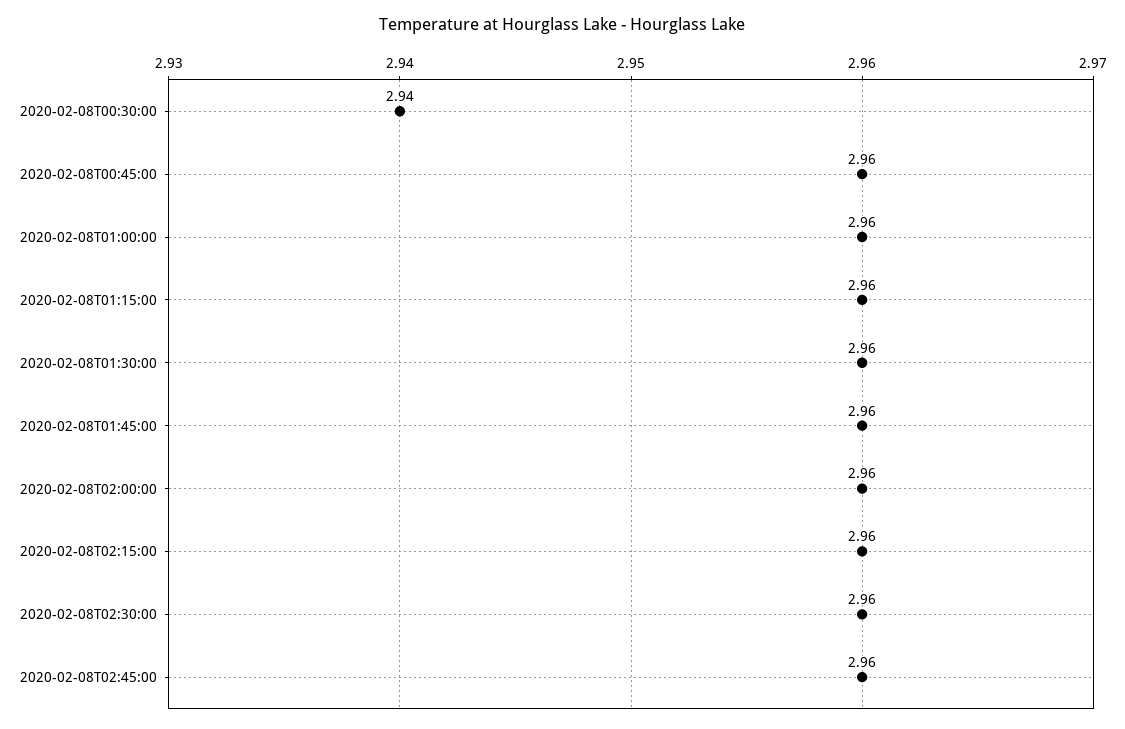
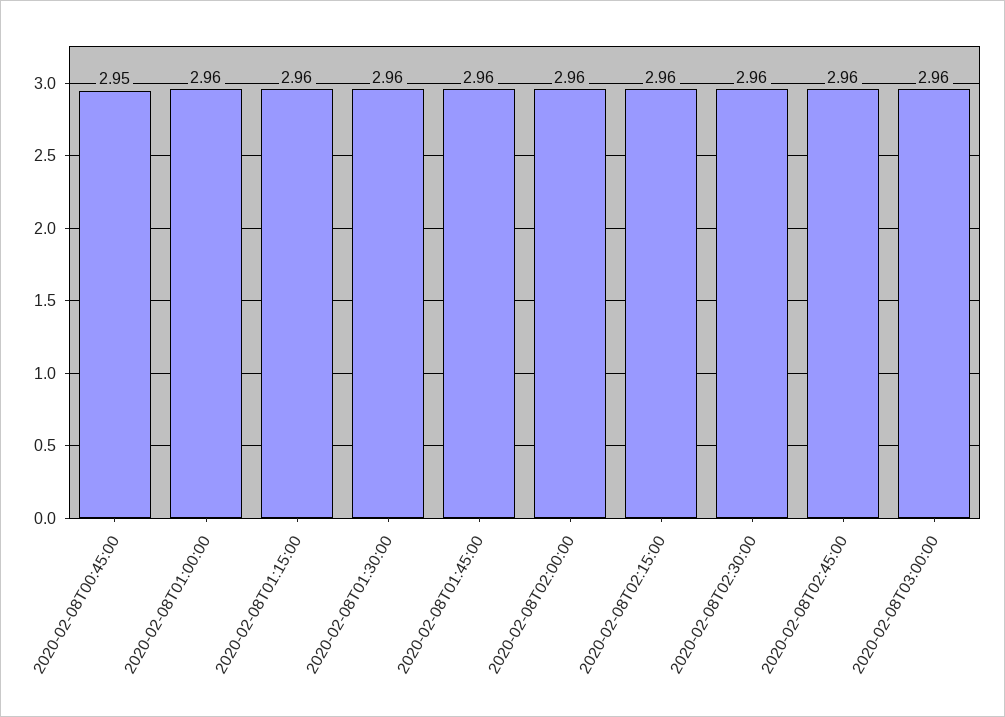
2020-02-08T00:30:00: 2.94 -> none
2020-02-08T00:45:00: 2.96 -> 2.95
2020-02-08T03:00:00: none -> 2.96

